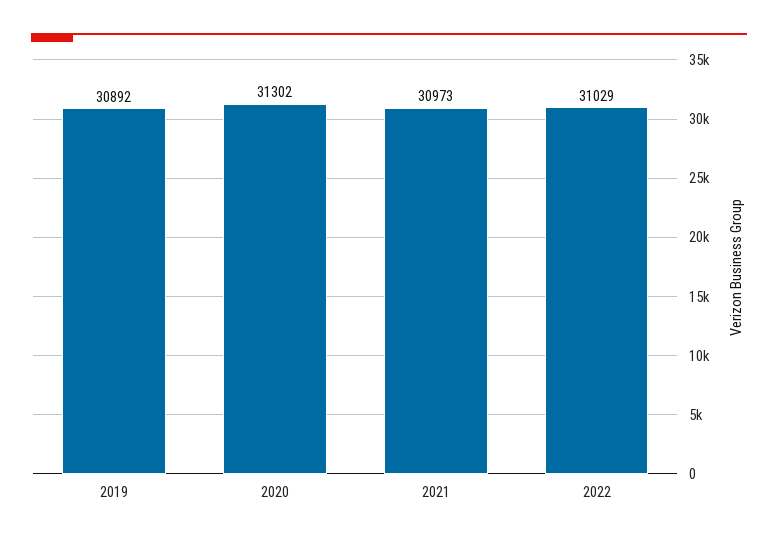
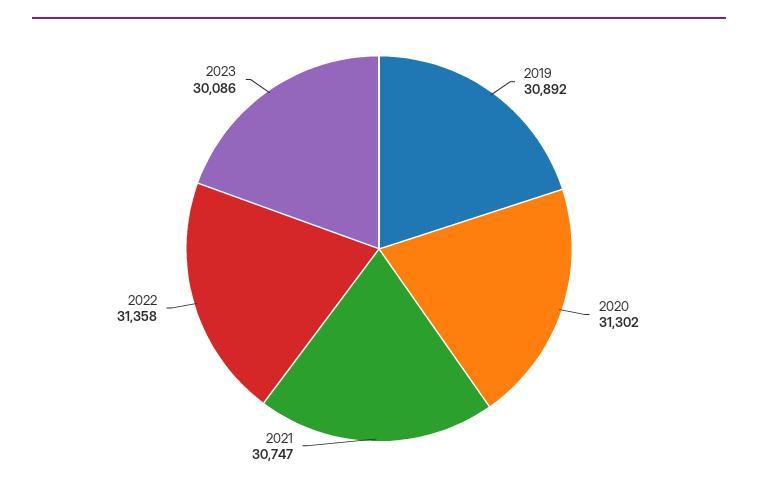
2021: 30973 -> 30747
2022: 31029 -> 31358
2023: none -> 30086

